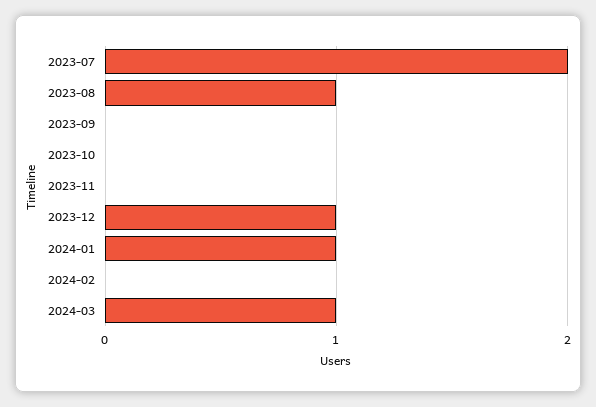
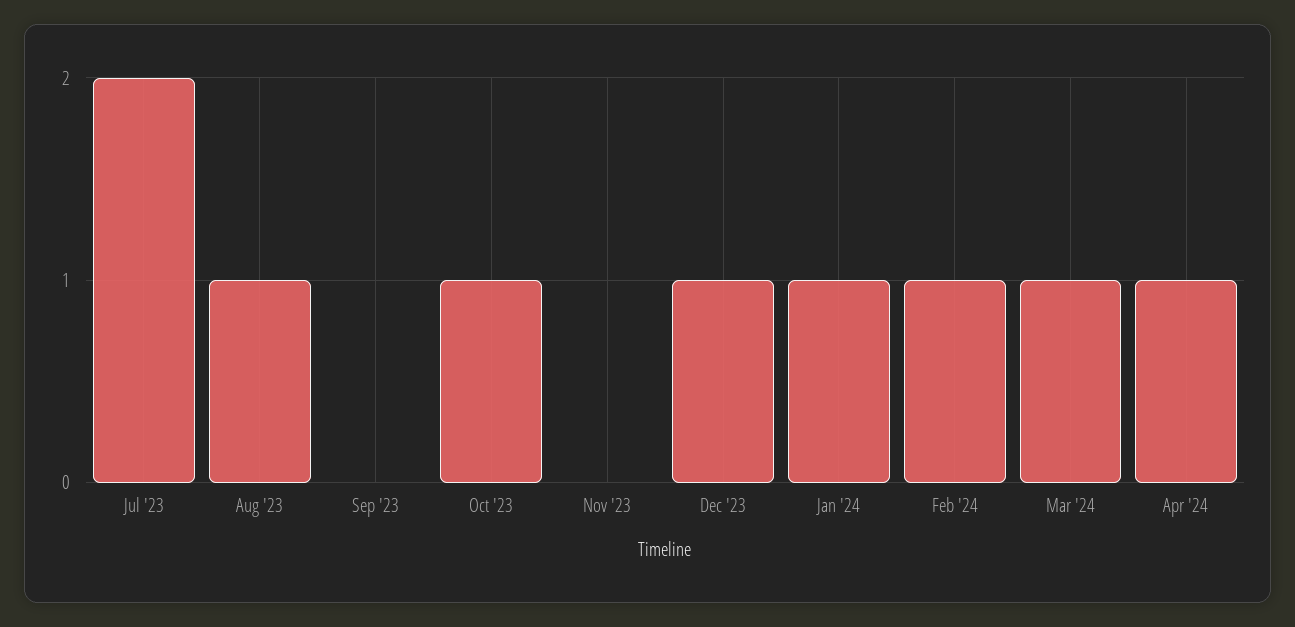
2023-10: 0 -> 1
2024-02: 0 -> 1
Apr '24: none -> 1

